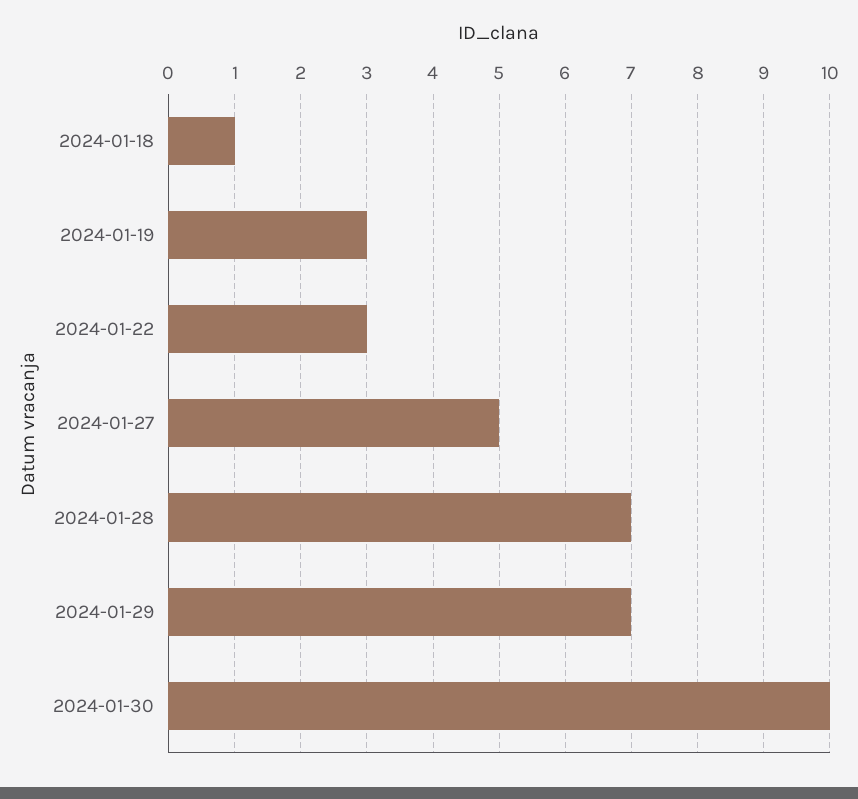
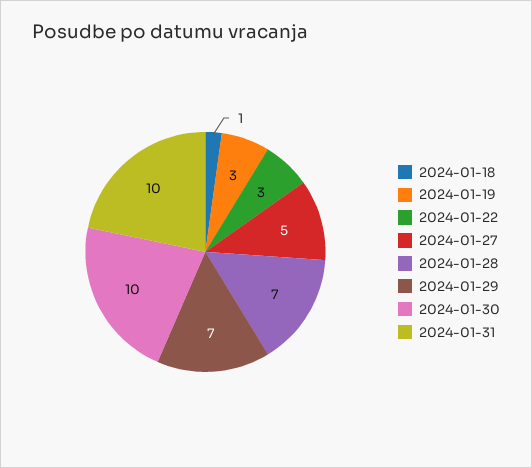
2024-01-31: none -> 10

